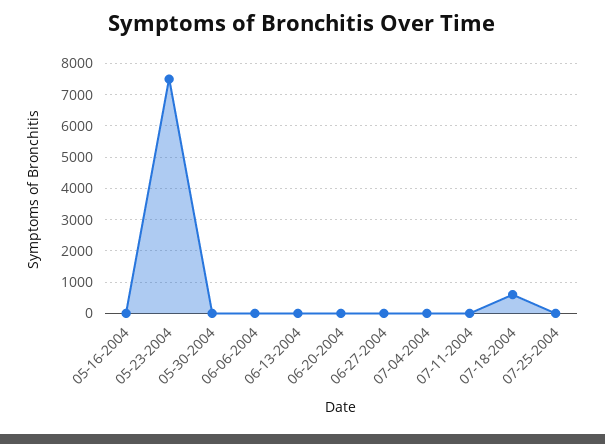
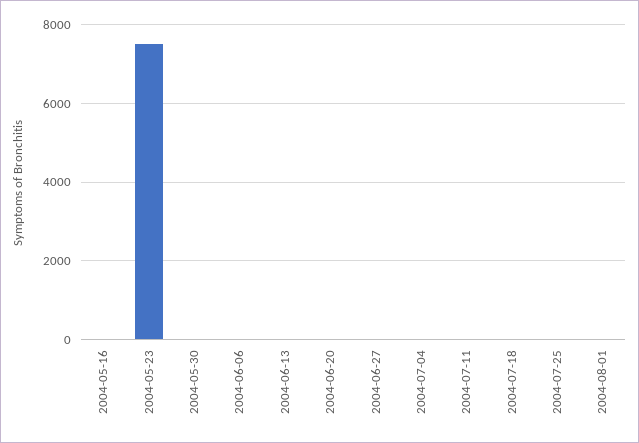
07-18-2004: 600 -> 0
2004-08-01: none -> 0

